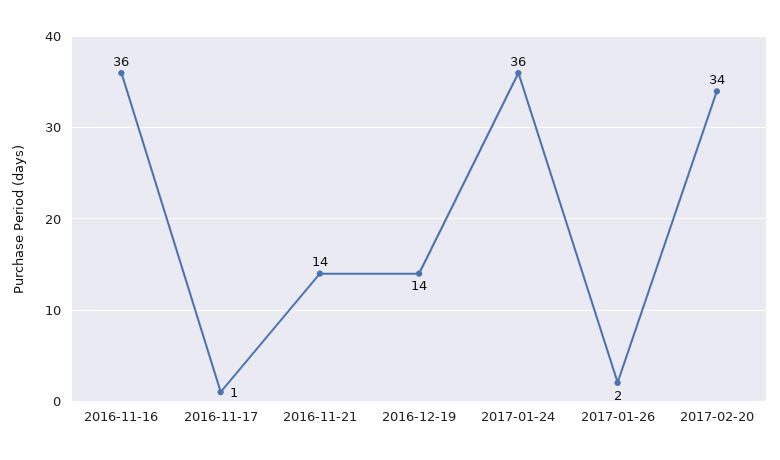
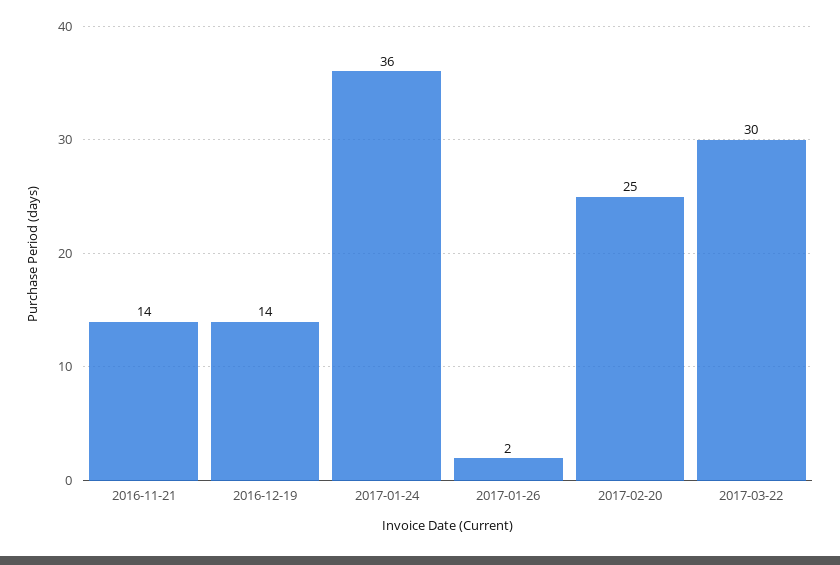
2016-11-16: 36 -> none
2016-11-17: 1 -> none
2017-02-20: 34 -> 25
2017-03-22: none -> 30

